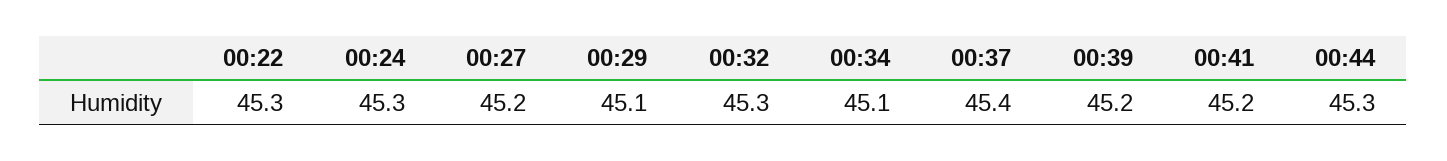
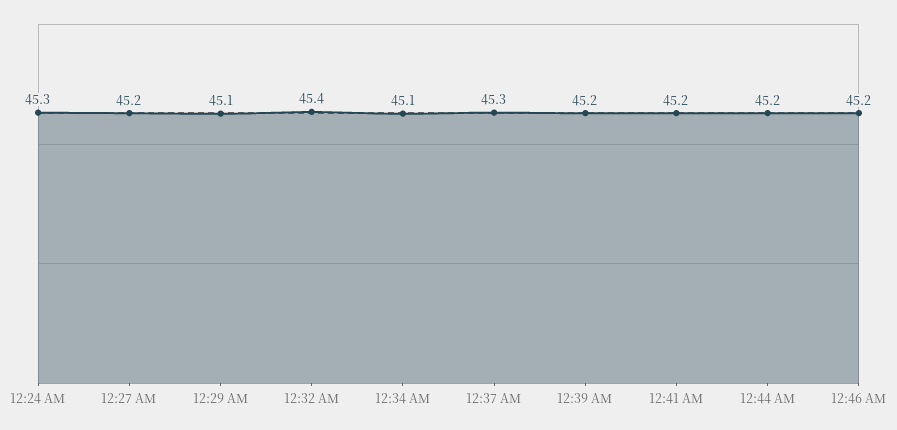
00:22: 45.3 -> none
00:32: 45.3 -> 45.4
00:37: 45.4 -> 45.3
00:44: 45.3 -> 45.2
12:46 AM: none -> 45.2

